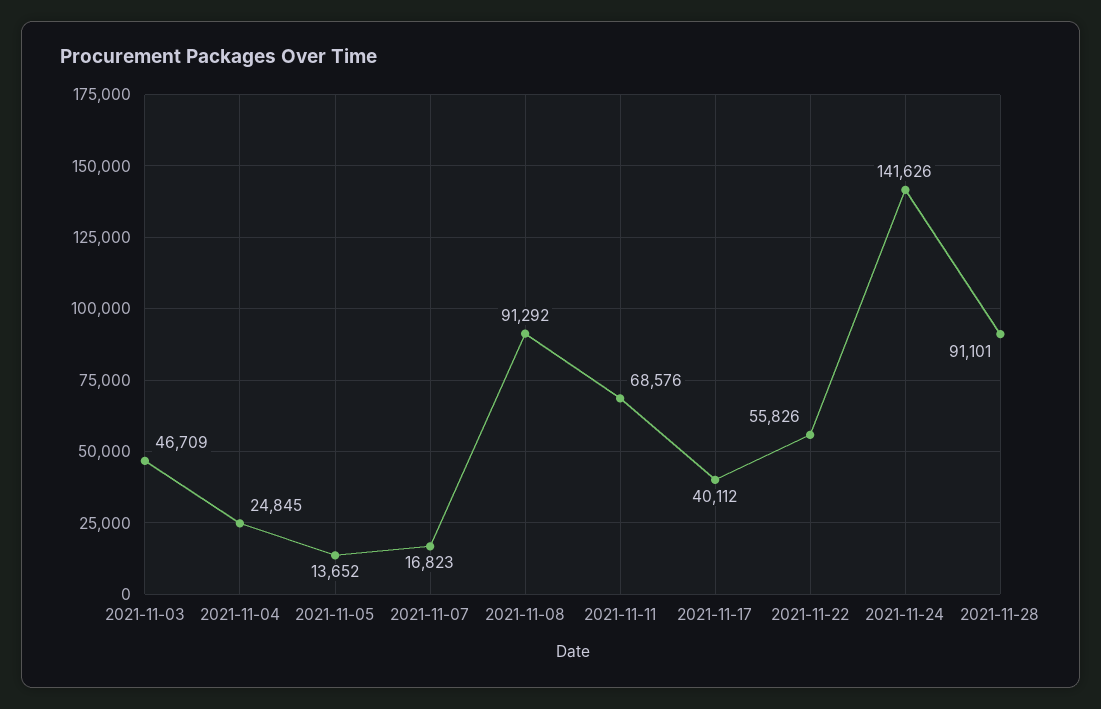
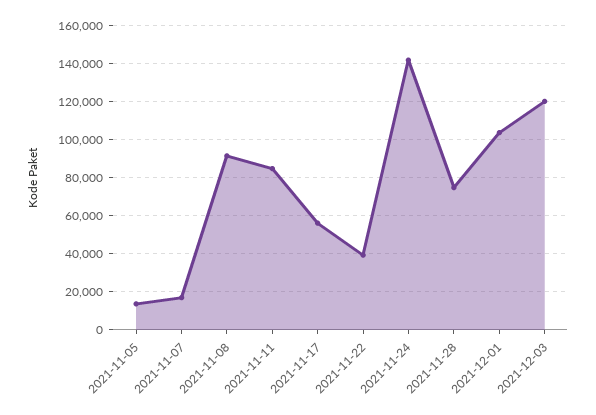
2021-11-03: 46709 -> none
2021-11-04: 24845 -> none
2021-11-11: 68576 -> 85000
2021-11-17: 40112 -> 55000
2021-11-22: 55826 -> 40000
2021-11-28: 91101 -> 75000
2021-12-01: none -> 105000
2021-12-03: none -> 120000

